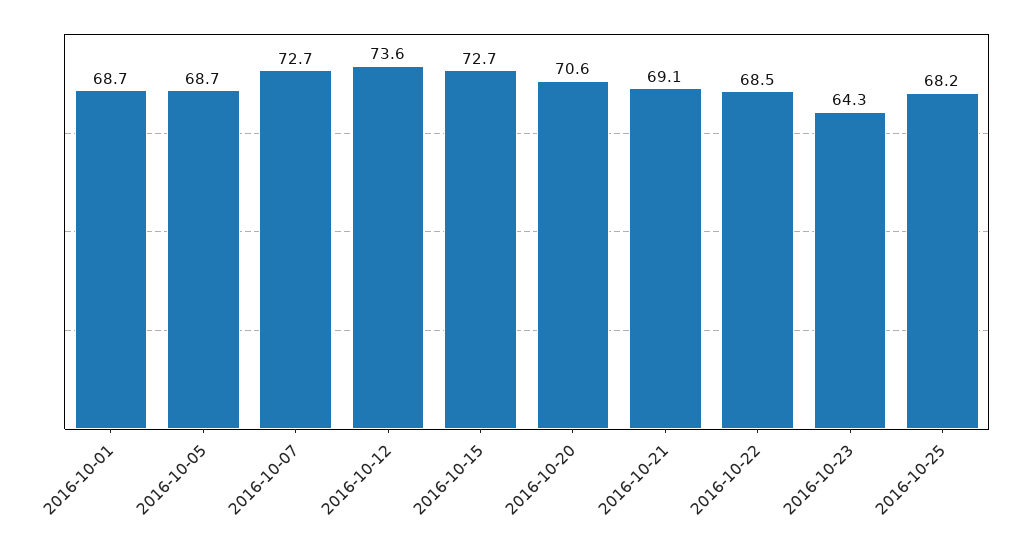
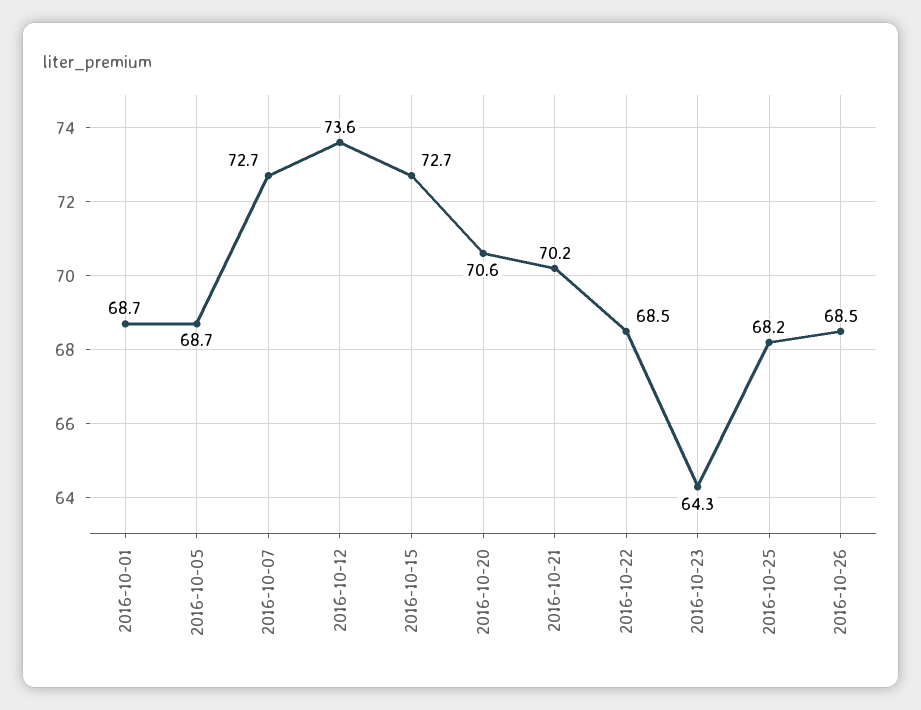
2016-10-21: 69.1 -> 70.2
2016-10-26: none -> 68.5

